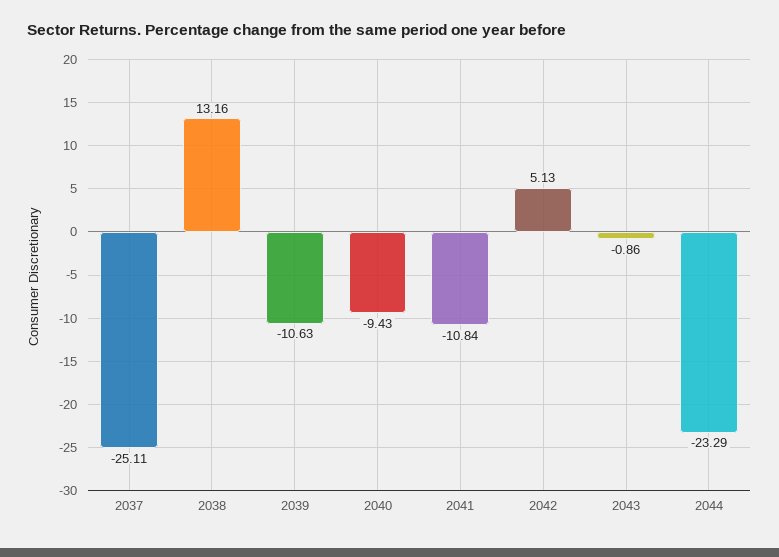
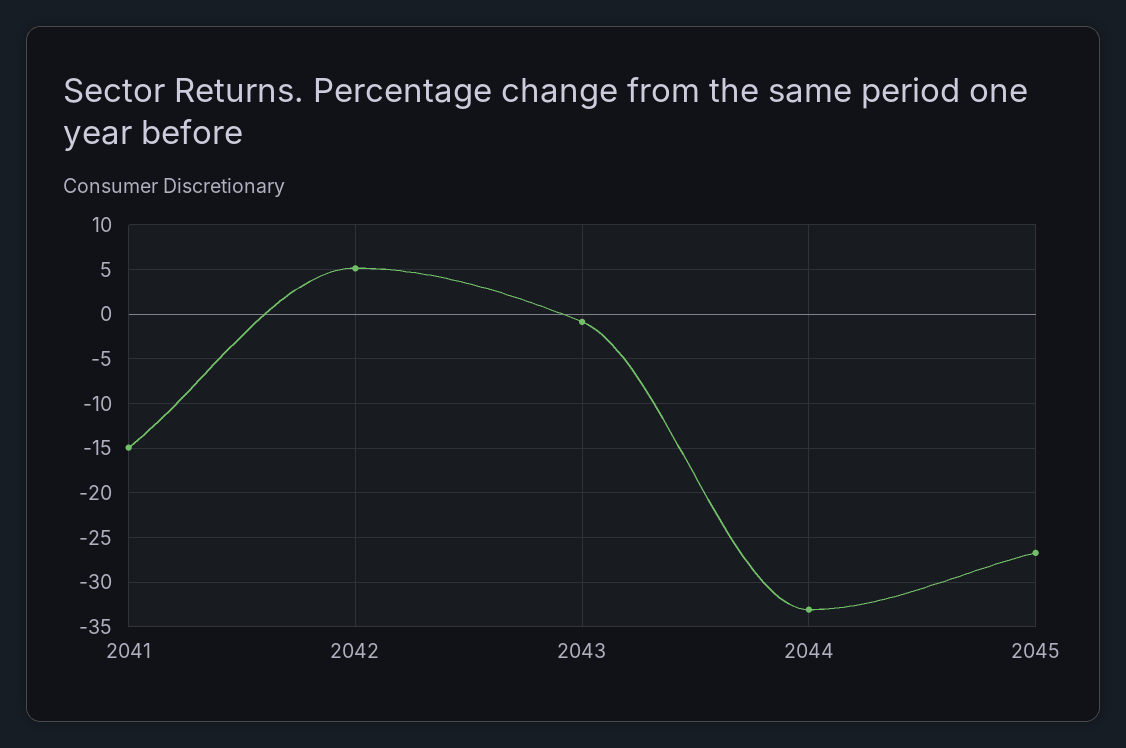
2037: -25.11 -> none
2038: 13.16 -> none
2039: -10.63 -> none
2040: -9.43 -> none
2041: -10.84 -> -15
2044: -23.29 -> -33
2045: none -> -27

